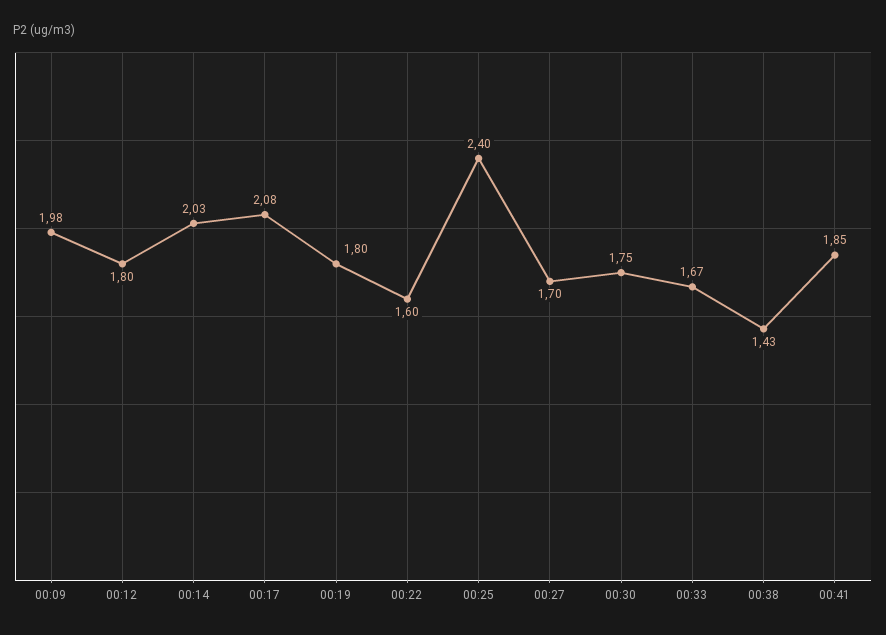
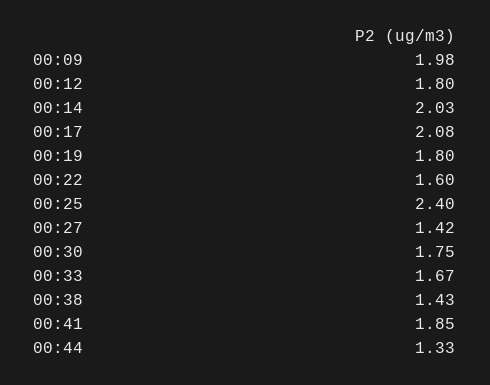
00:27: 1.7 -> 1.42
00:44: none -> 1.33

